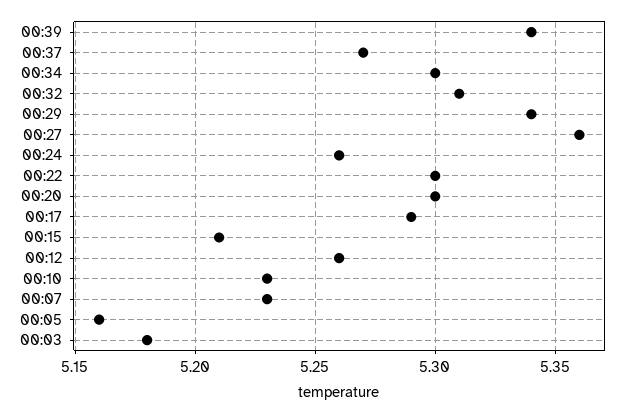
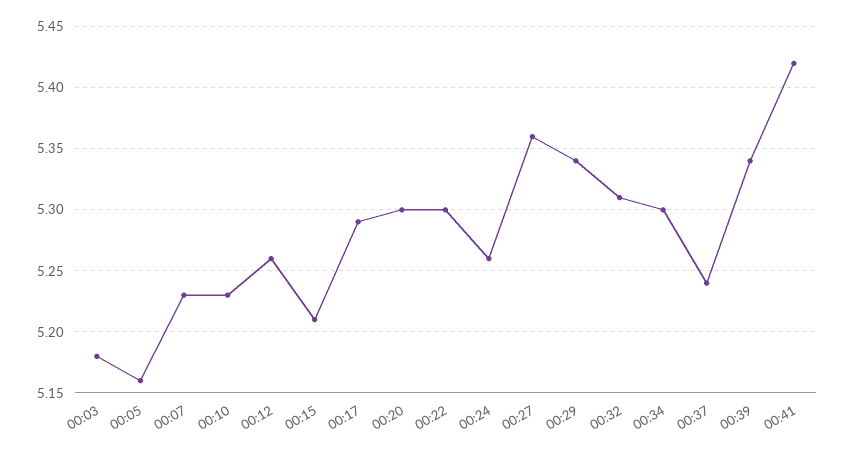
00:37: 5.27 -> 5.24
00:41: none -> 5.42

